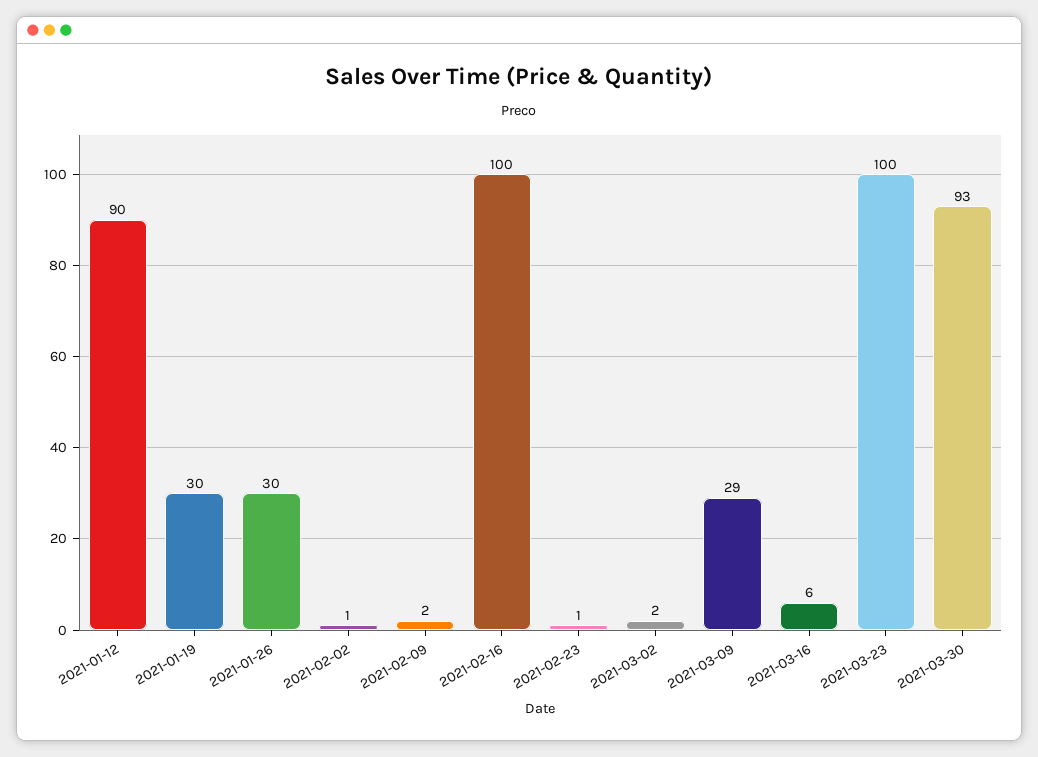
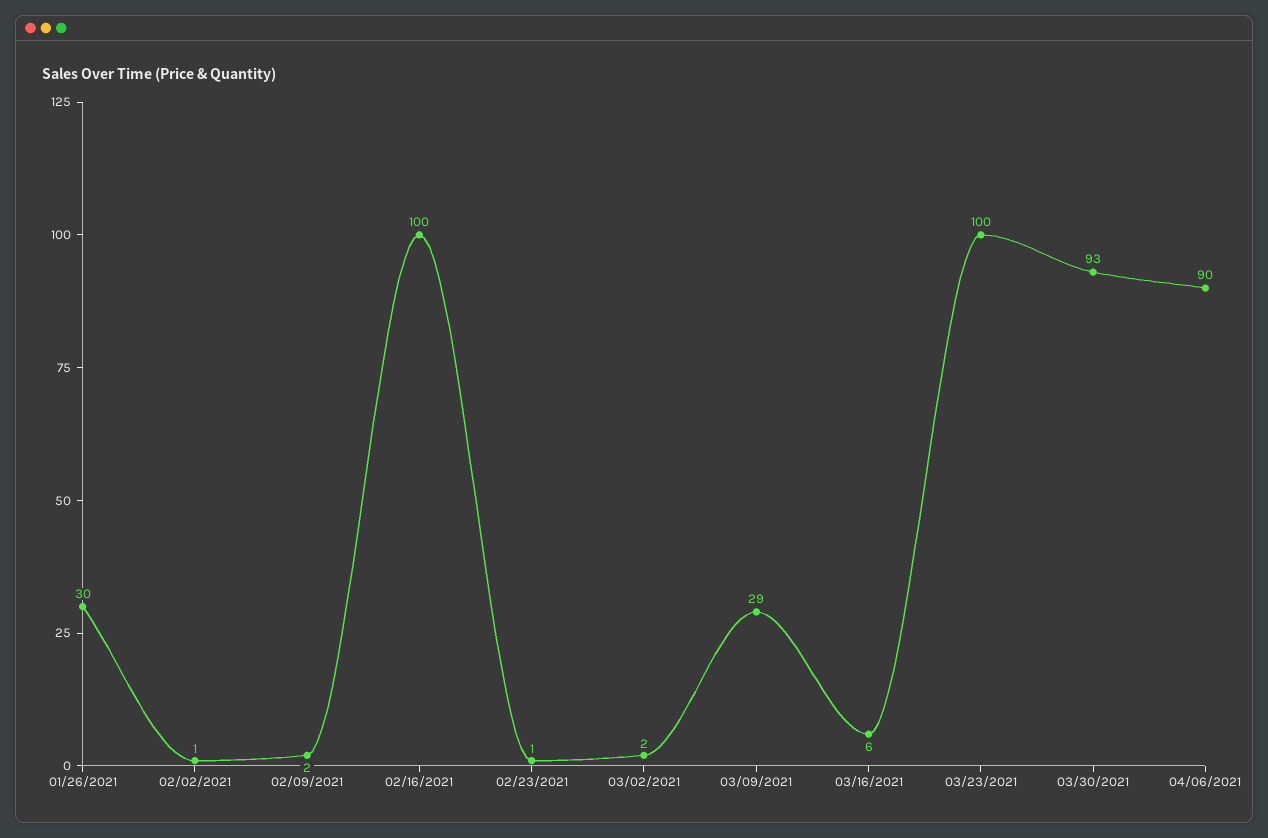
2021-01-12: 90 -> none
2021-01-19: 30 -> none
04/06/2021: none -> 90

